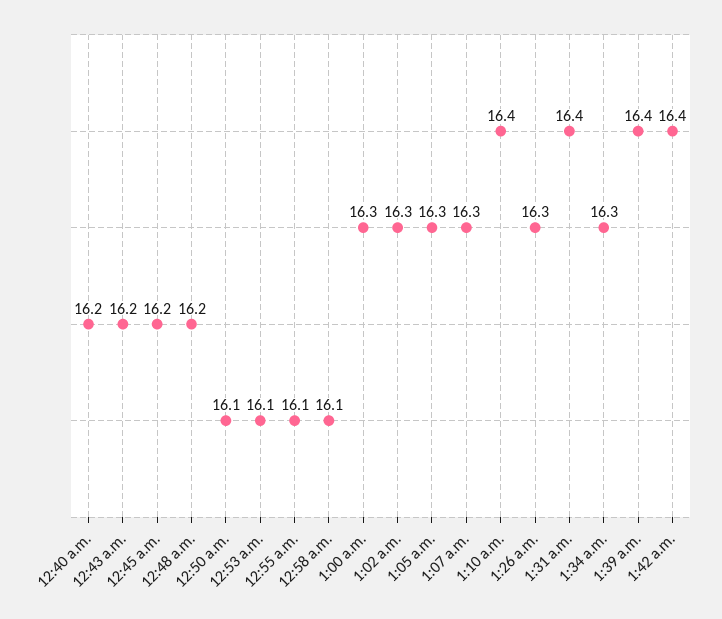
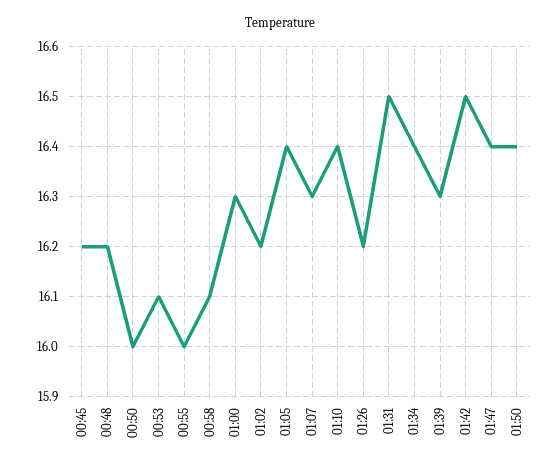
12:40 a.m.: 16.2 -> none
12:43 a.m.: 16.2 -> none
12:50 a.m.: 16.1 -> 16
12:55 a.m.: 16.1 -> 16
1:02 a.m.: 16.3 -> 16.2
1:05 a.m.: 16.3 -> 16.4
1:26 a.m.: 16.3 -> 16.2
1:31 a.m.: 16.4 -> 16.5
1:34 a.m.: 16.3 -> 16.4
1:39 a.m.: 16.4 -> 16.3
1:42 a.m.: 16.4 -> 16.5
01:47: none -> 16.4
01:50: none -> 16.4

